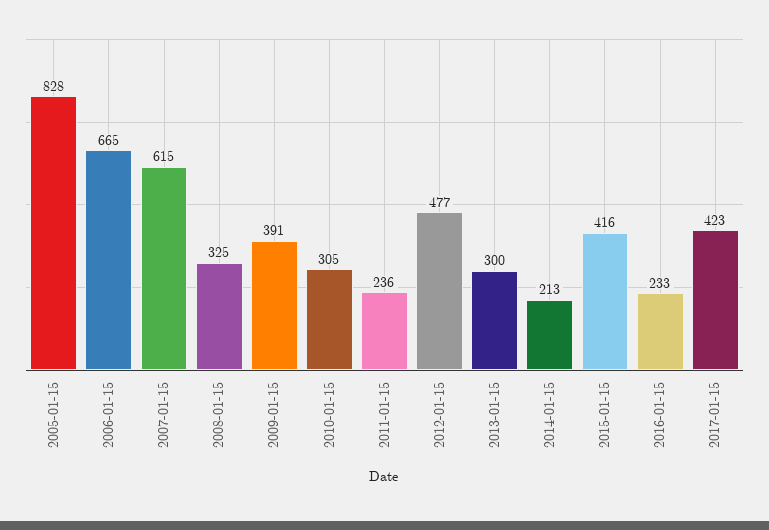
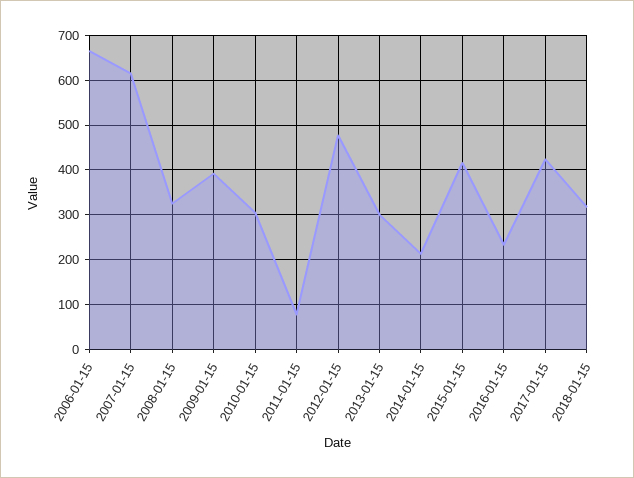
2005-01-15: 828 -> none
2011-01-15: 236 -> 80
2018-01-15: none -> 320

